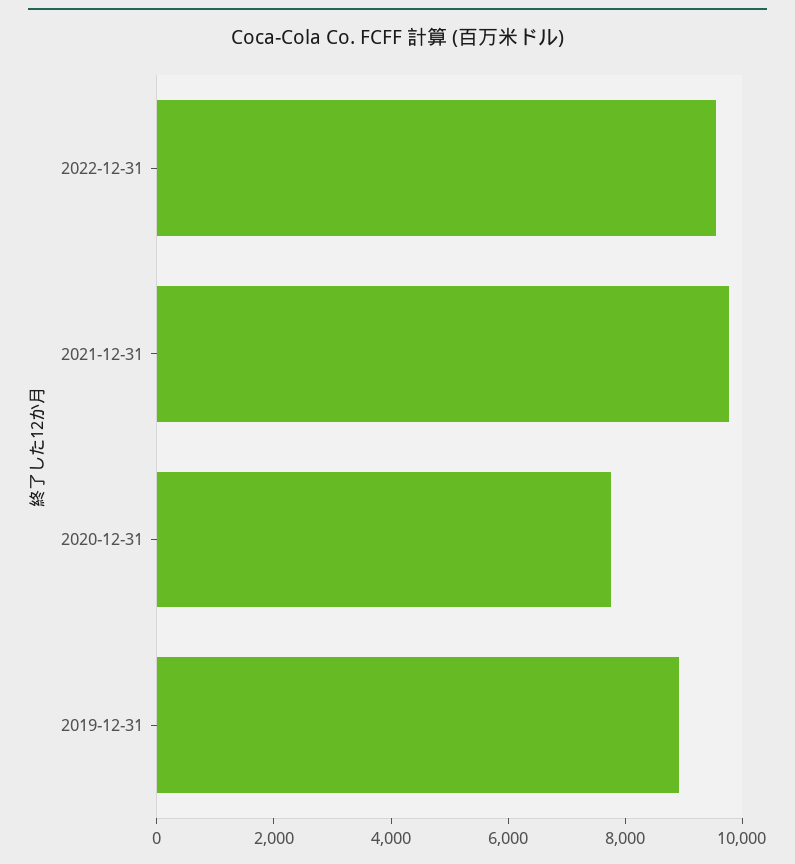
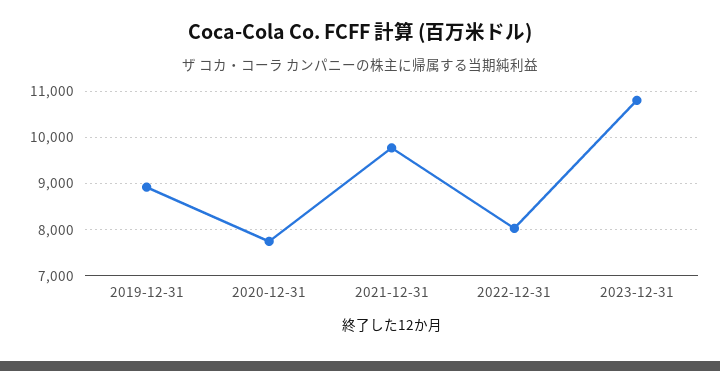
2022-12-31: 9500 -> 8000
2023-12-31: none -> 10800

